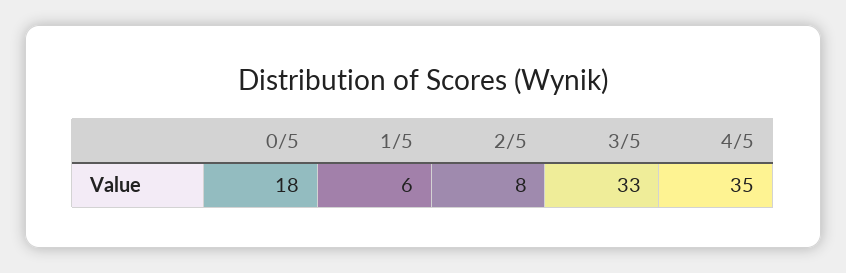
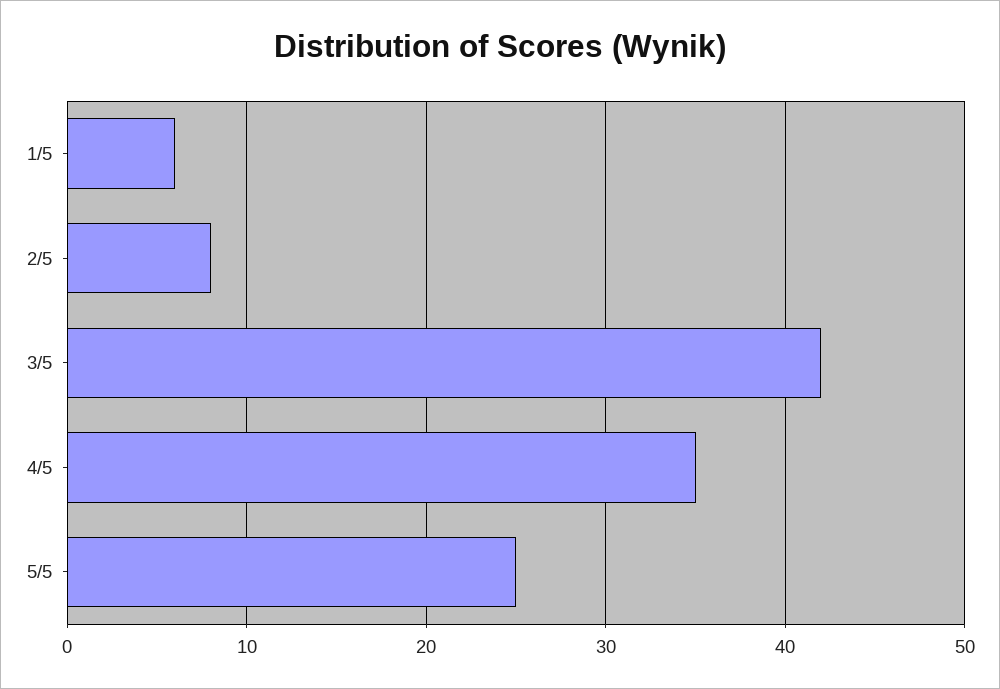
0/5: 18 -> none
3/5: 33 -> 42
5/5: none -> 25

